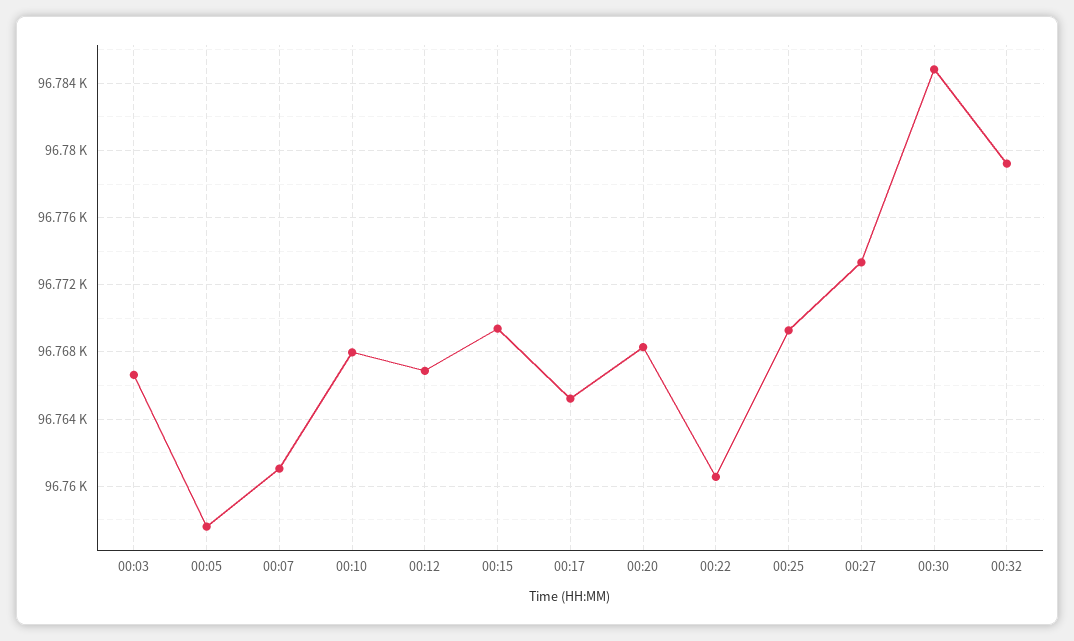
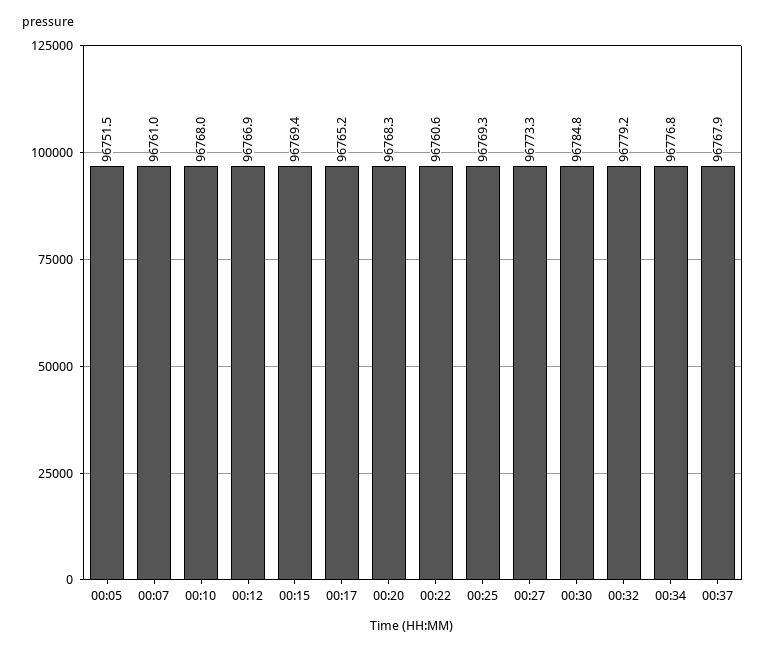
00:03: 96766.5 -> none
00:05: 96757.5 -> 96751.5
00:34: none -> 96776.8
00:37: none -> 96767.9

